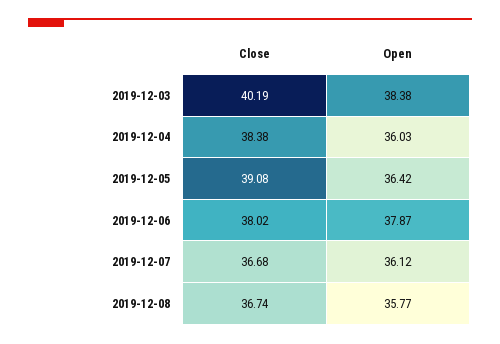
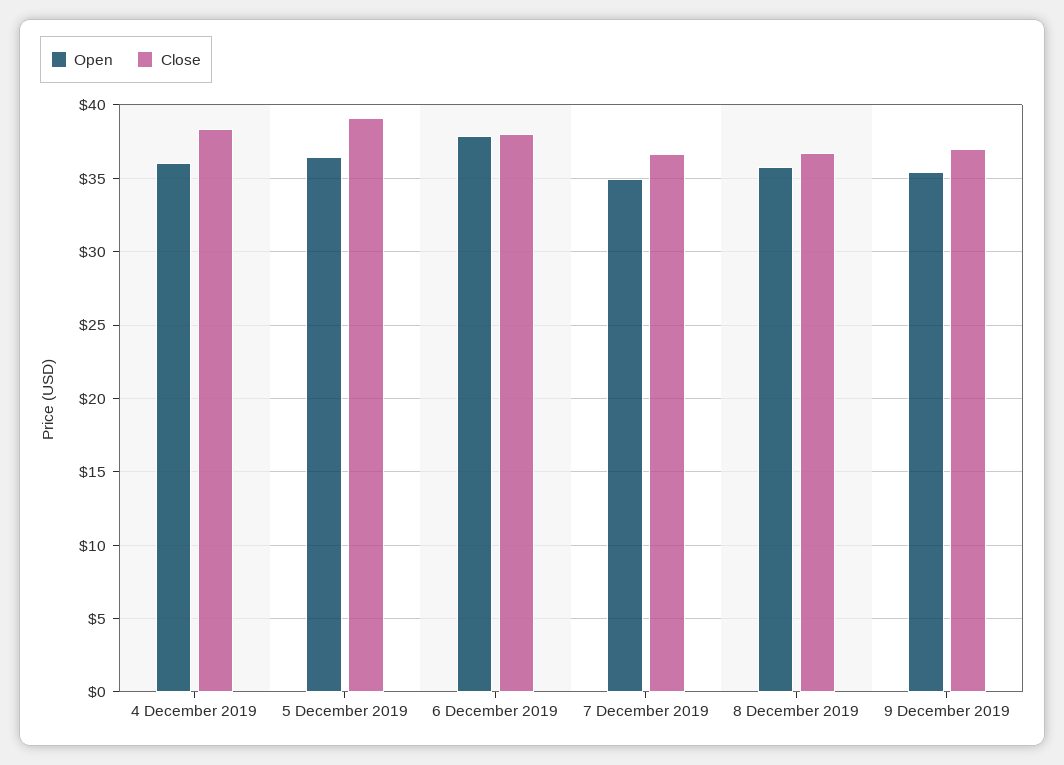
Close, 2019-12-03: 40.19 -> none
Open, 2019-12-03: 38.38 -> none
Open, 2019-12-07: 36.12 -> 35
Open, 9 December 2019: none -> 35.5
Close, 9 December 2019: none -> 37

